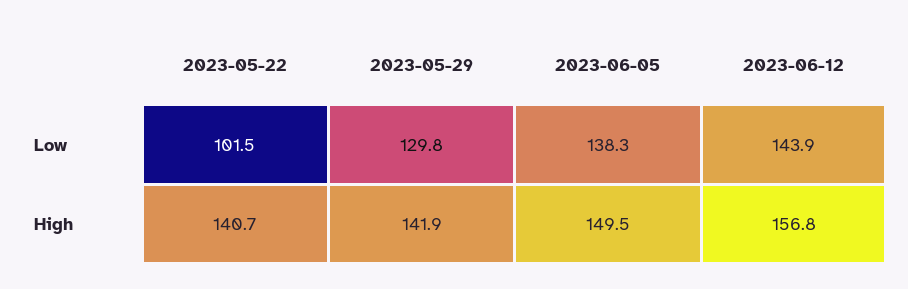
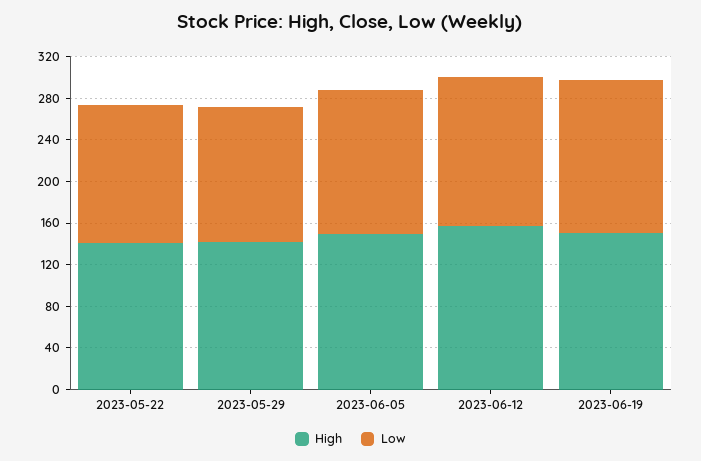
Low, 2023-05-22: 101.5 -> 130
High, 2023-06-19: none -> 150
Low, 2023-06-19: none -> 150

